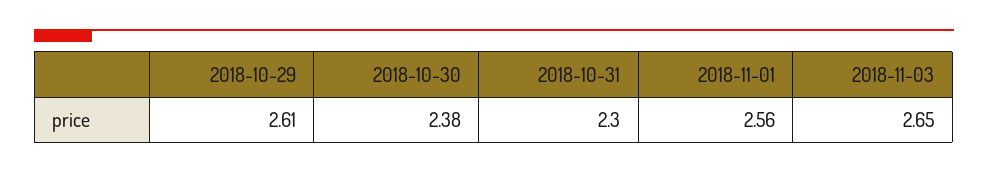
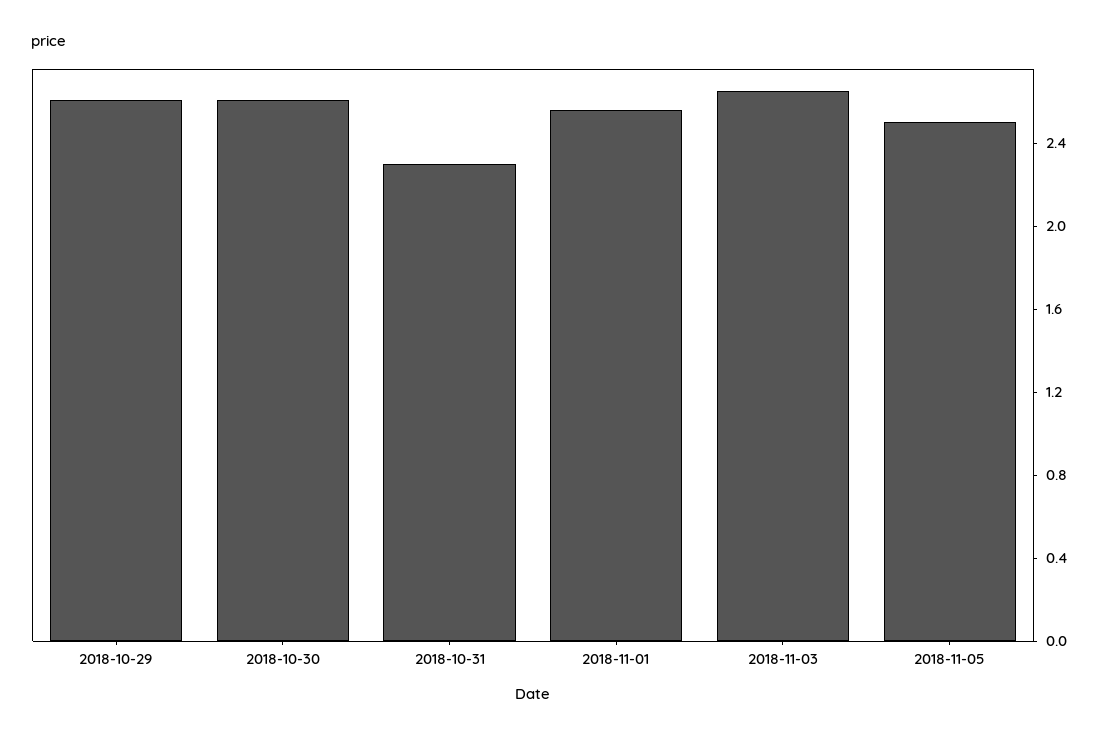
2018-10-30: 2.38 -> 2.6
2018-11-05: none -> 2.5

